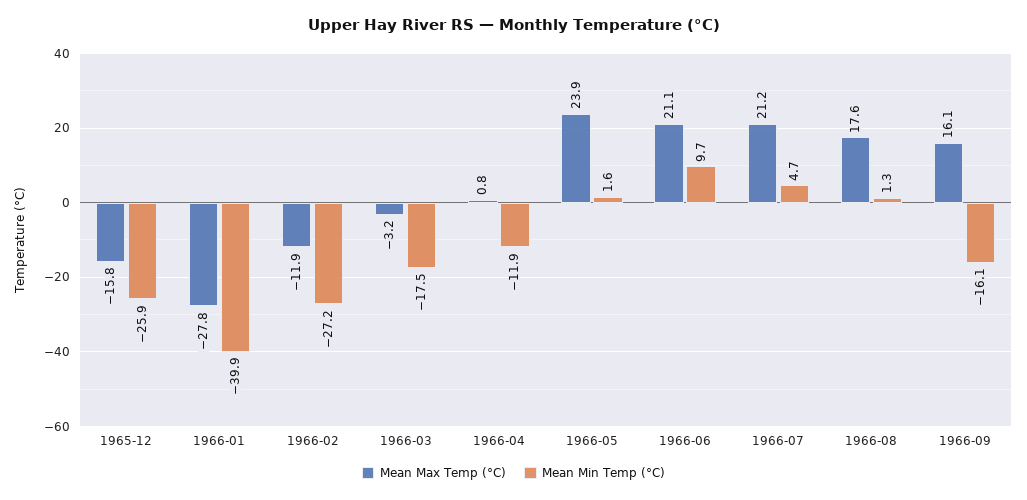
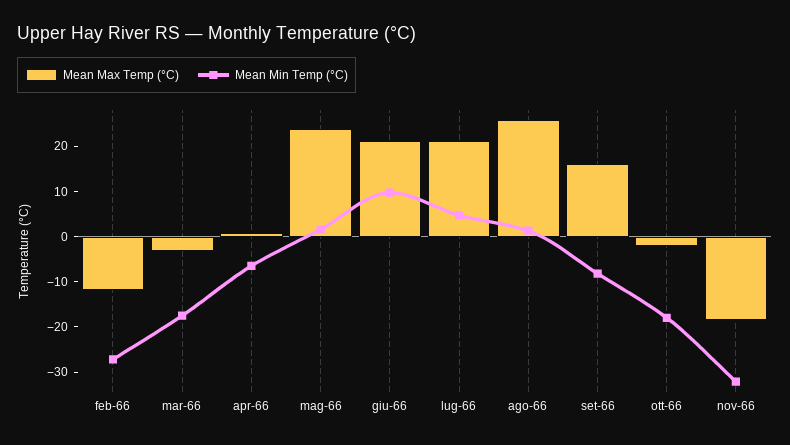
Mean Max Temp (°C), 1965-12: -15.8 -> none
Mean Min Temp (°C), 1965-12: -25.9 -> none
Mean Max Temp (°C), 1966-01: -27.8 -> none
Mean Min Temp (°C), 1966-01: -39.9 -> none
Mean Min Temp (°C), 1966-04: -11.9 -> -6
Mean Max Temp (°C), 1966-08: 17.6 -> 26
Mean Min Temp (°C), 1966-09: -16.1 -> -8
Mean Max Temp (°C), ott-66: none -> -2
Mean Min Temp (°C), ott-66: none -> -18
Mean Max Temp (°C), nov-66: none -> -18
Mean Min Temp (°C), nov-66: none -> -32

